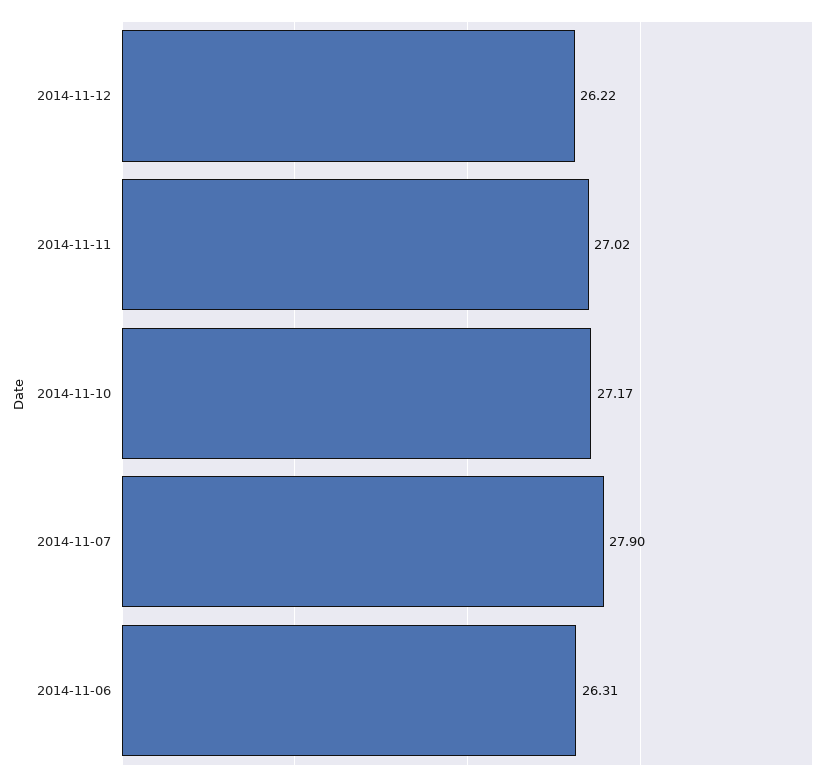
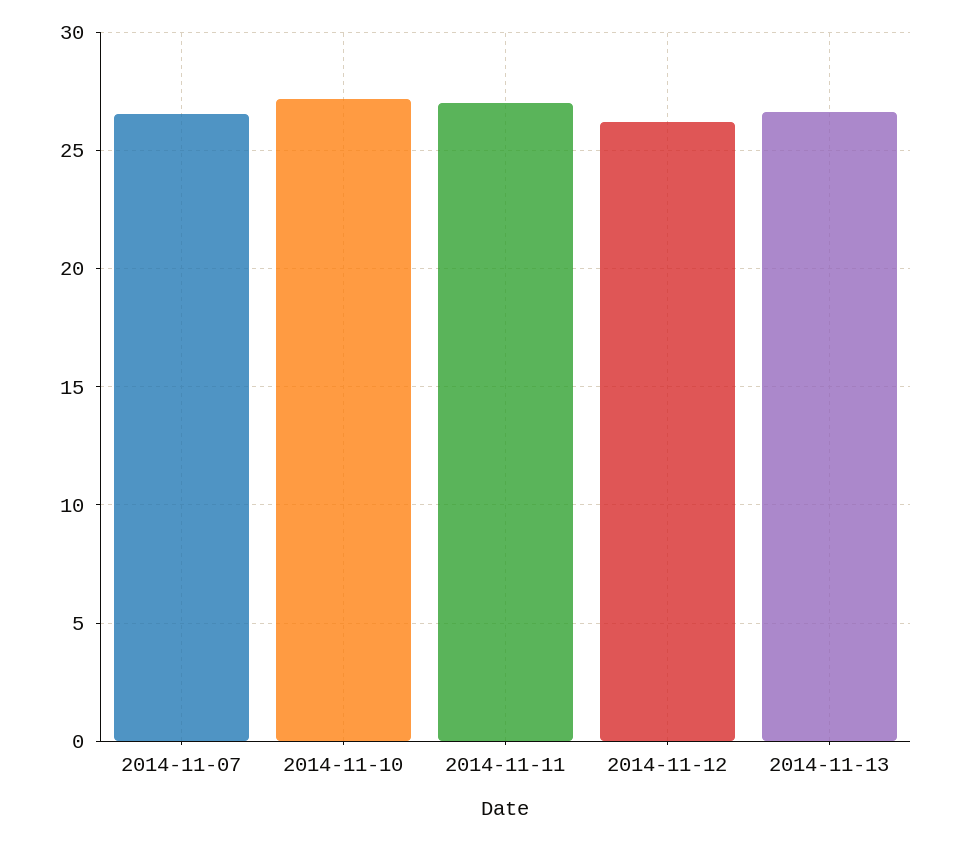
2014-11-07: 27.9 -> 26.5
2014-11-06: 26.31 -> none
2014-11-13: none -> 26.5

